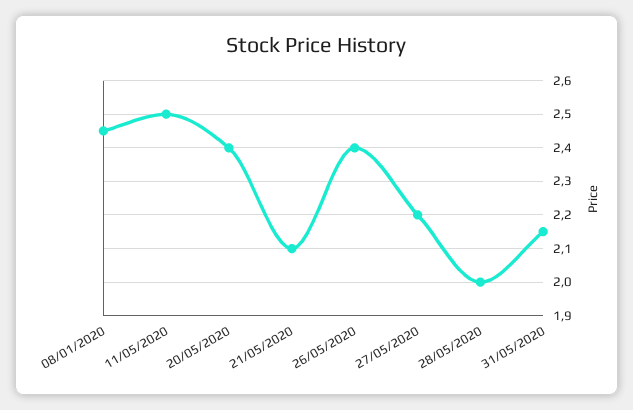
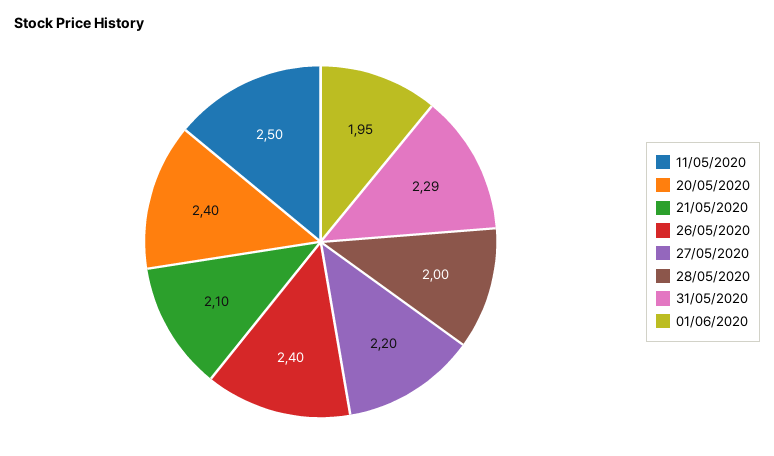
08/01/2020: 2.45 -> none
31/05/2020: 2.15 -> 2.29
01/06/2020: none -> 1.95

